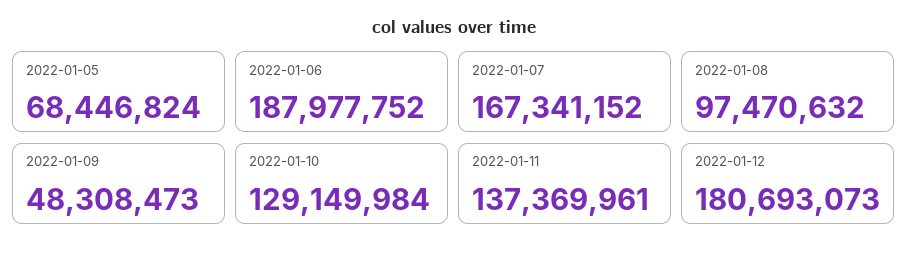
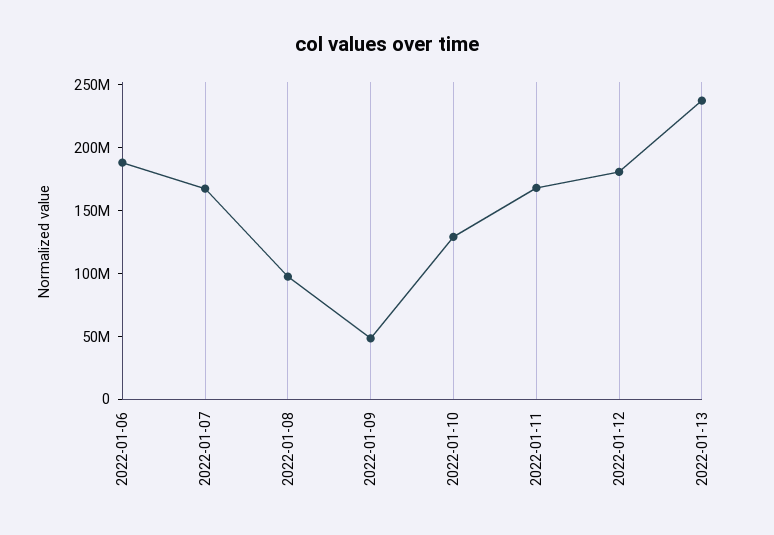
2022-01-05: 68446824 -> none
2022-01-11: 137369961 -> 170000000
2022-01-13: none -> 240000000

